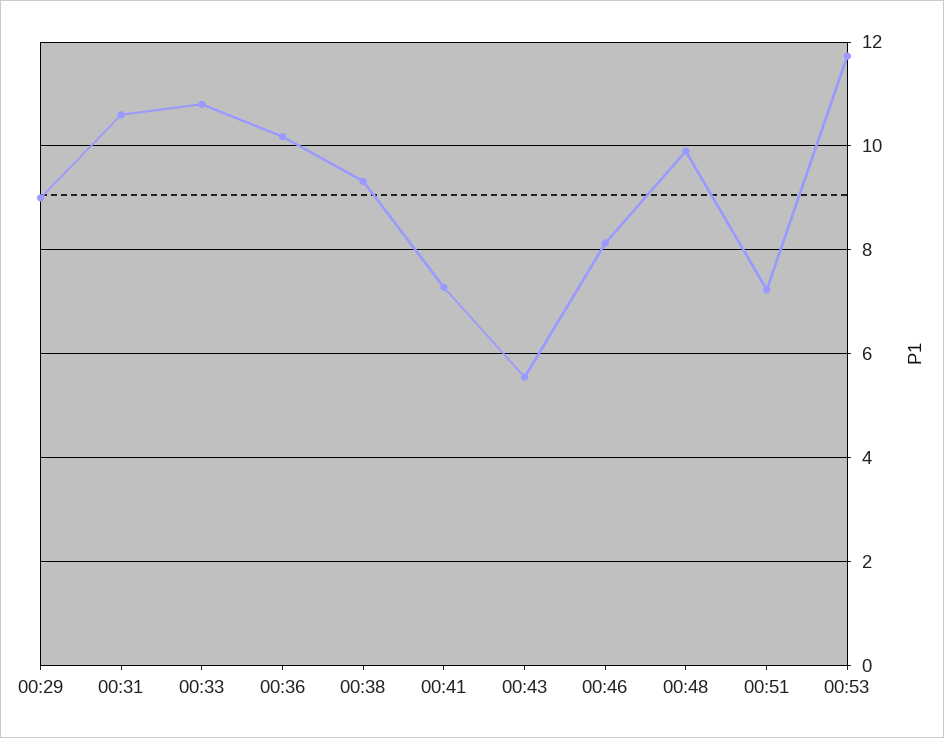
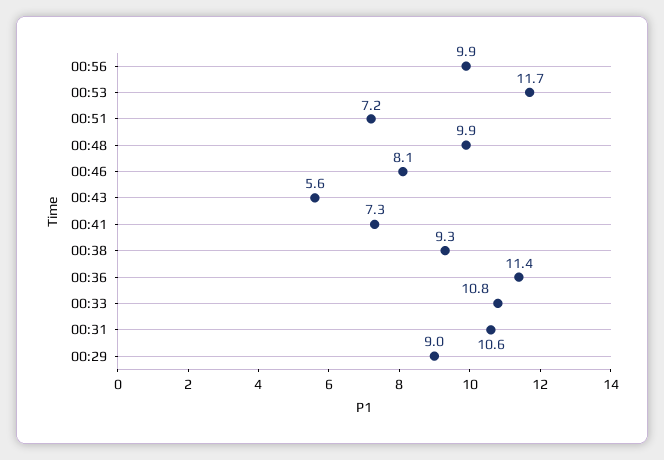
00:36: 10.2 -> 11.4
00:56: none -> 9.9

